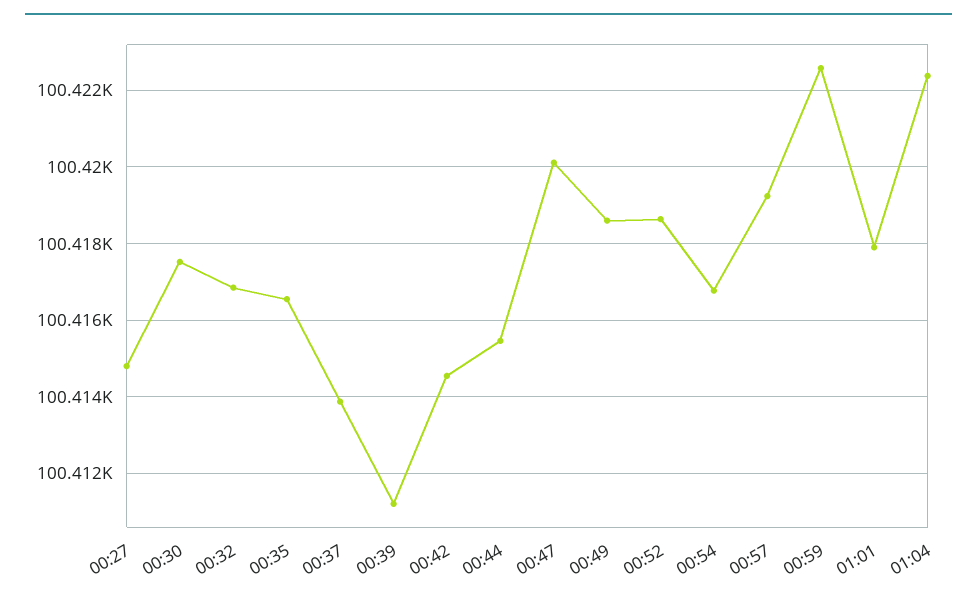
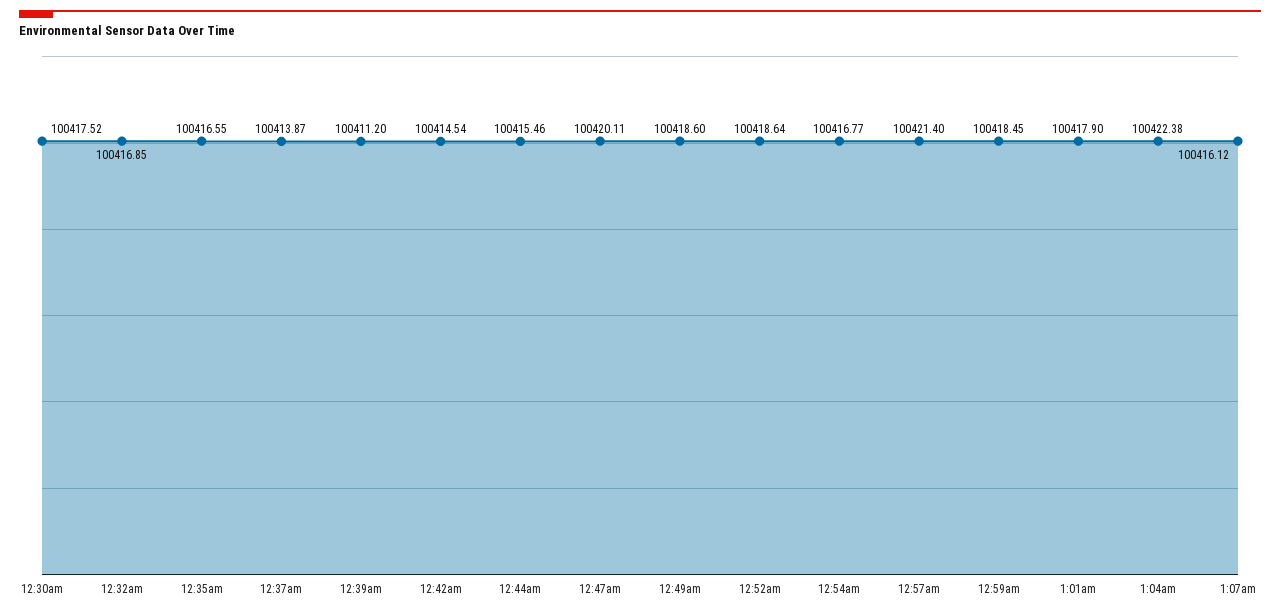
00:27: 100414.8 -> none
00:57: 100419.2 -> 100421.4
00:59: 100422.6 -> 100418.45
1:07am: none -> 100416.12

